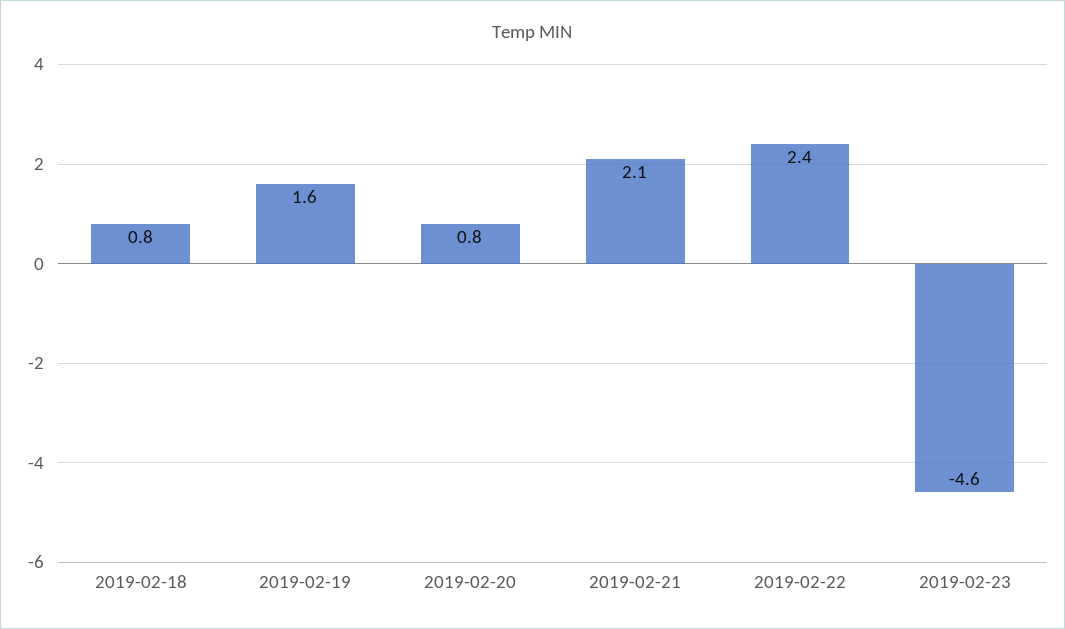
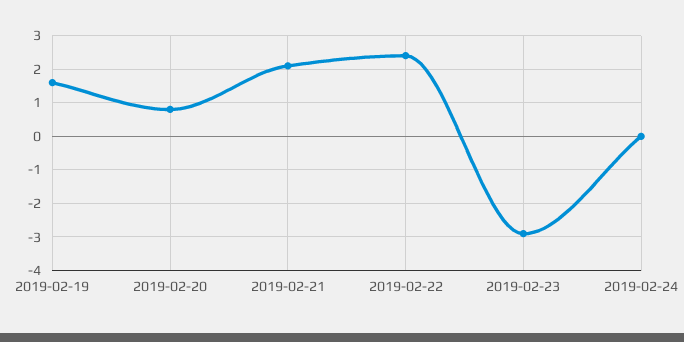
2019-02-18: 0.8 -> none
2019-02-23: -4.6 -> -3
2019-02-24: none -> 0

